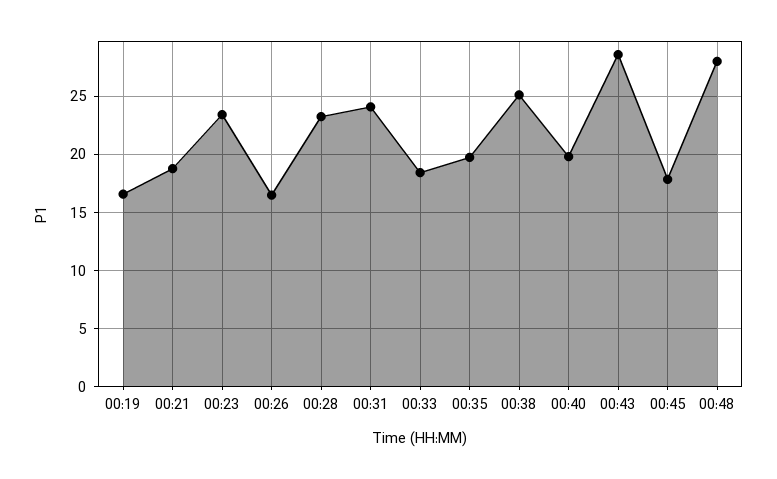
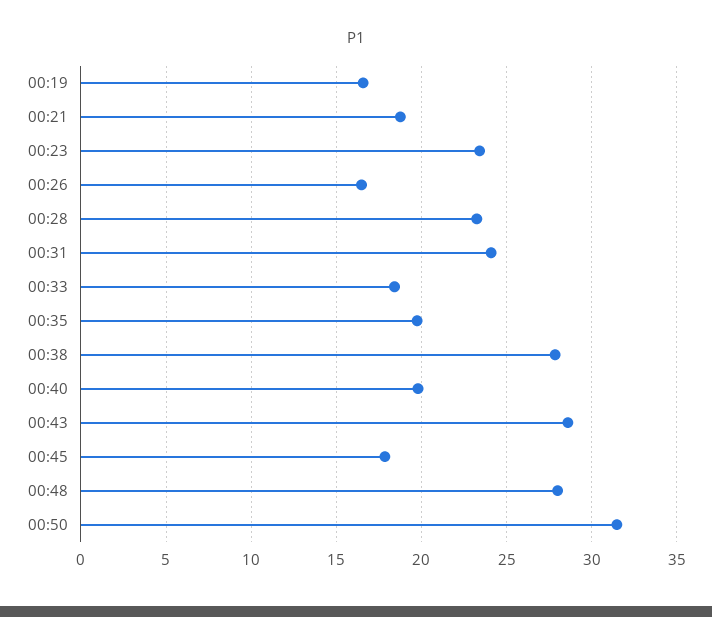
00:38: 25 -> 28
00:50: none -> 31.5

